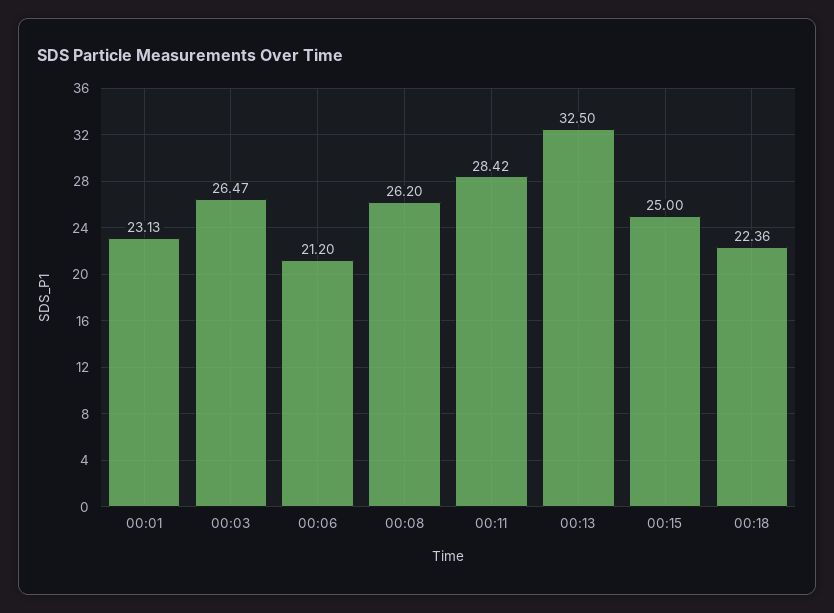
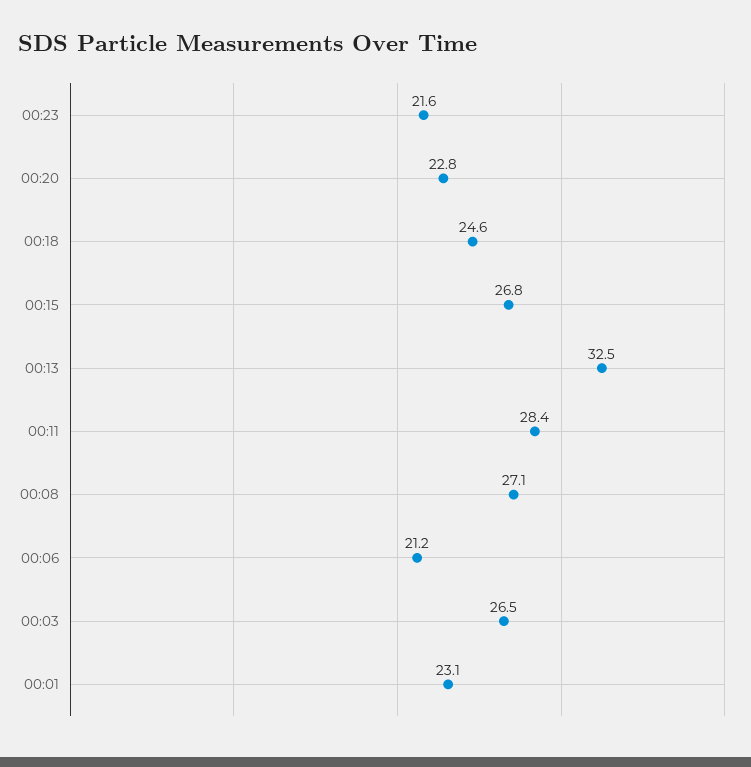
00:08: 26.2 -> 27.1
00:15: 25 -> 26.8
00:18: 22.36 -> 24.6
00:23: none -> 21.6
00:20: none -> 22.8

